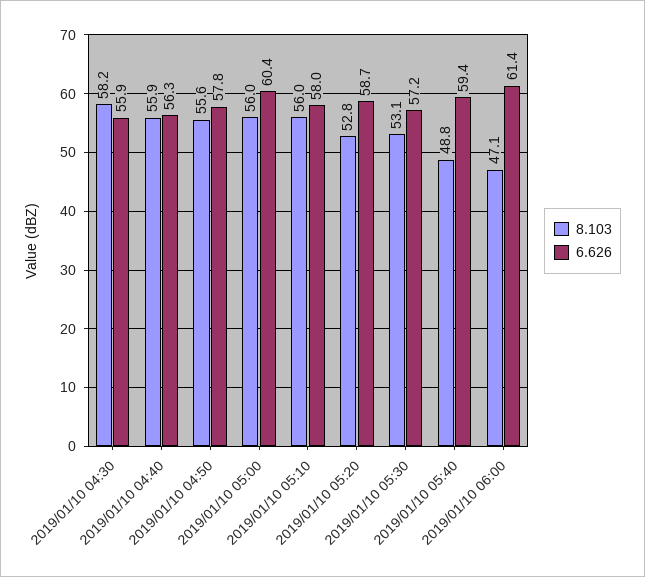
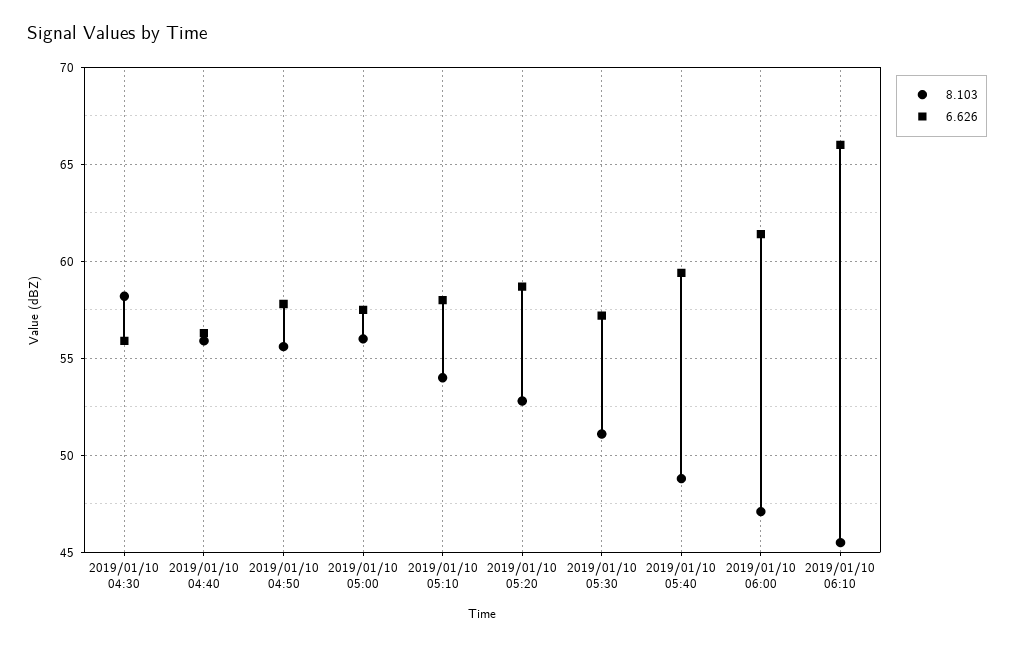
6.626, 2019/01/10 05:00: 60.4 -> 57.5
8.103, 2019/01/10 05:10: 56 -> 54
8.103, 2019/01/10 05:30: 53.1 -> 51
8.103, 2019/01/10 06:10: none -> 45.5
6.626, 2019/01/10 06:10: none -> 66

